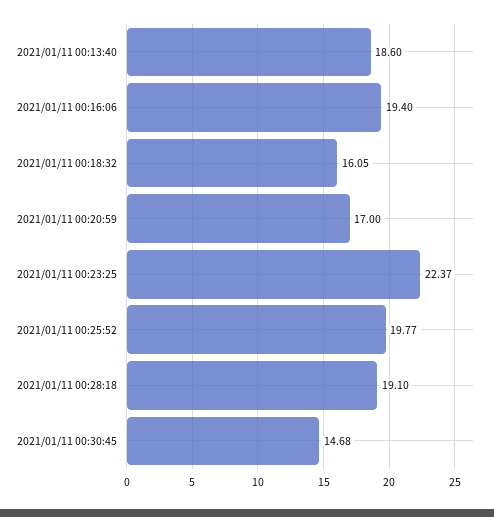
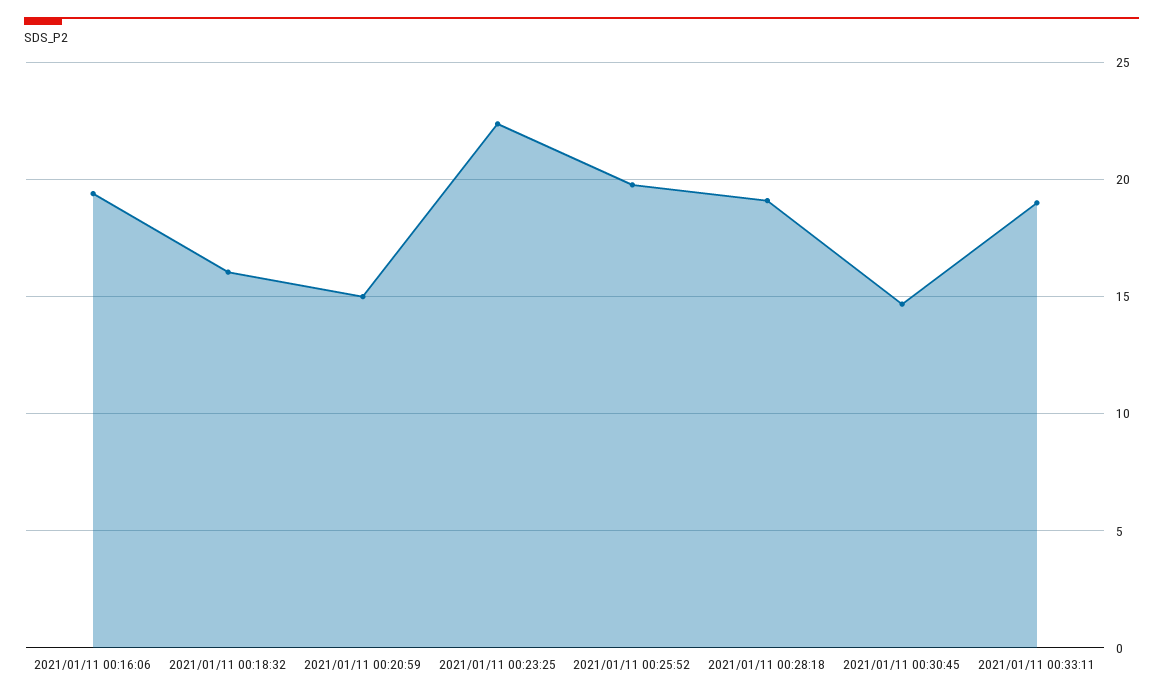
2021/01/11 00:13:40: 18.6 -> none
2021/01/11 00:20:59: 17 -> 15
2021/01/11 00:33:11: none -> 19

